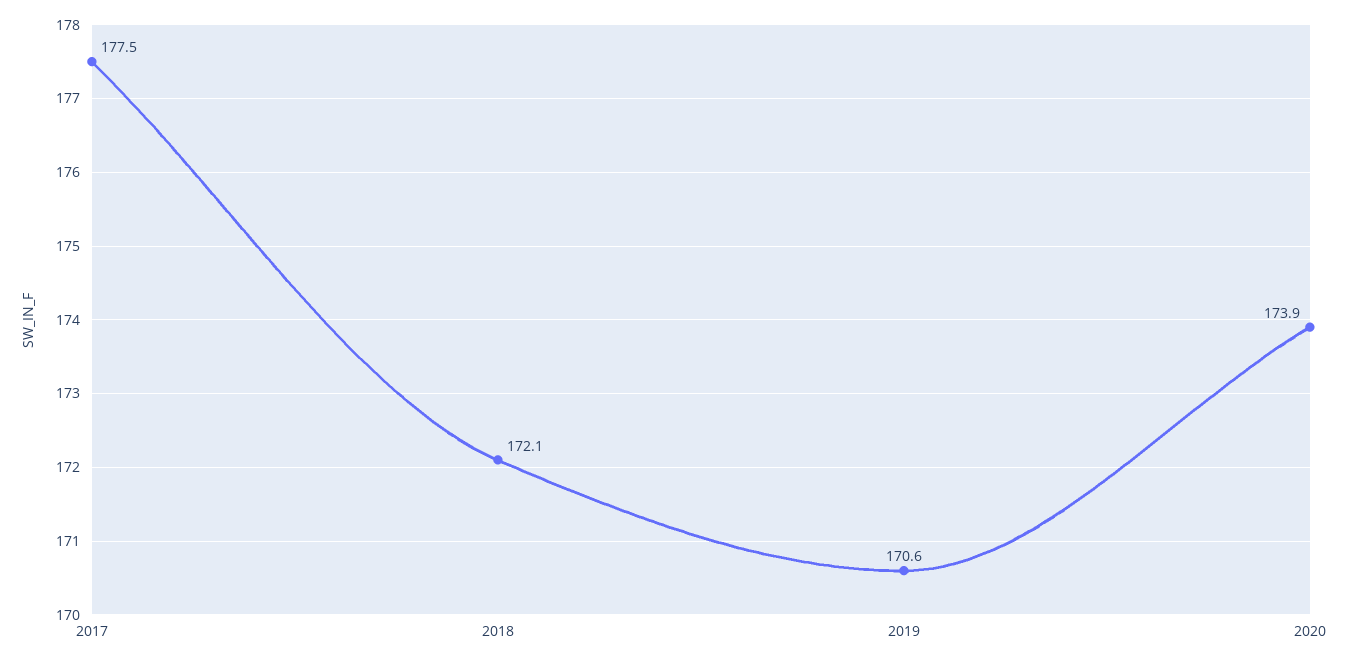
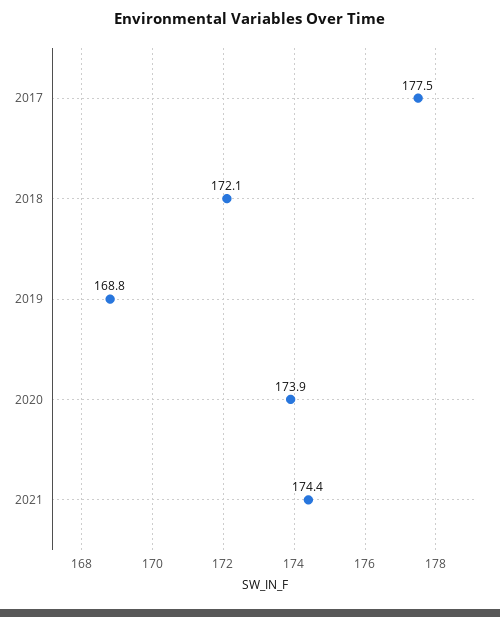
2019: 170.6 -> 168.8
2021: none -> 174.4

